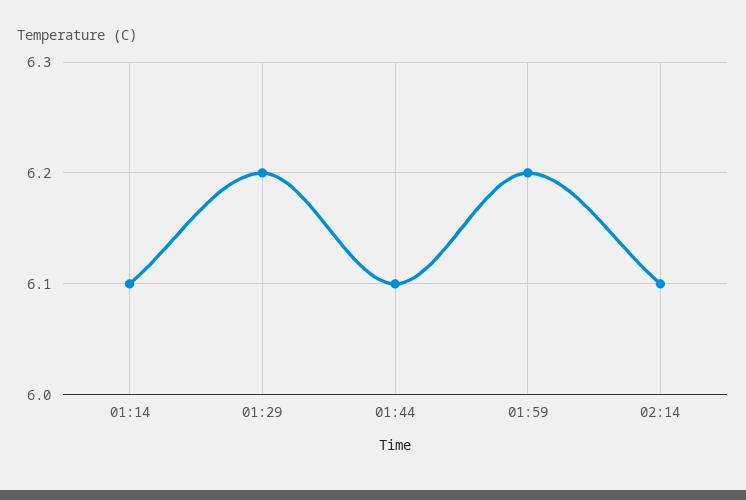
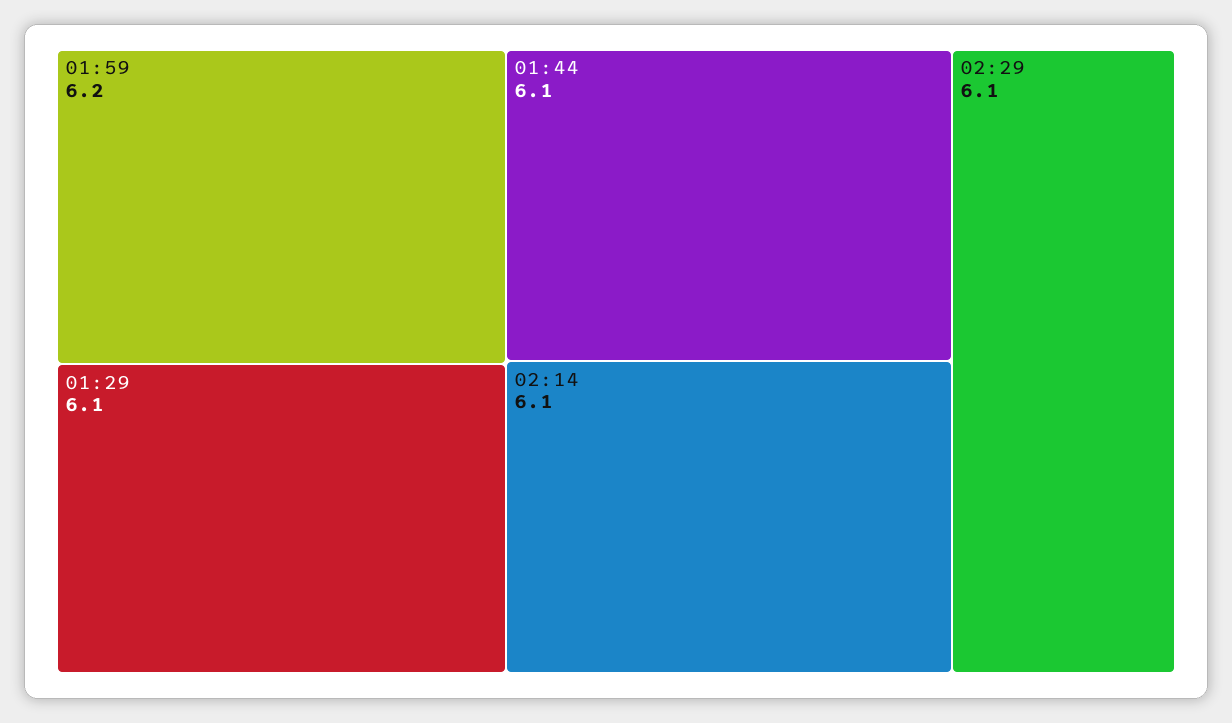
01:14: 6.1 -> none
01:29: 6.2 -> 6.1
02:29: none -> 6.1

